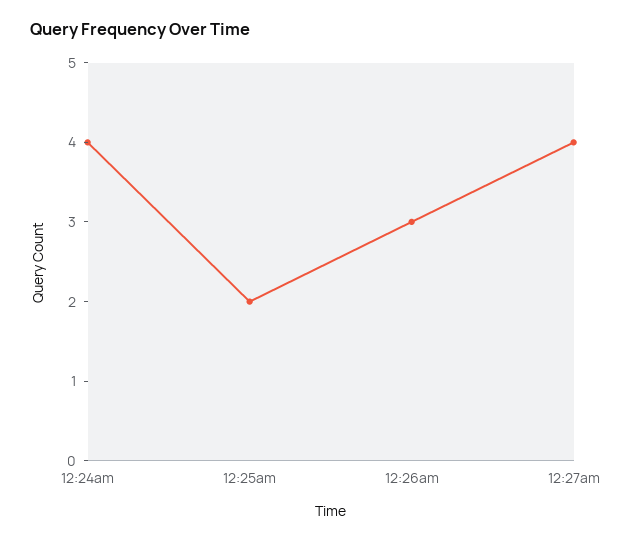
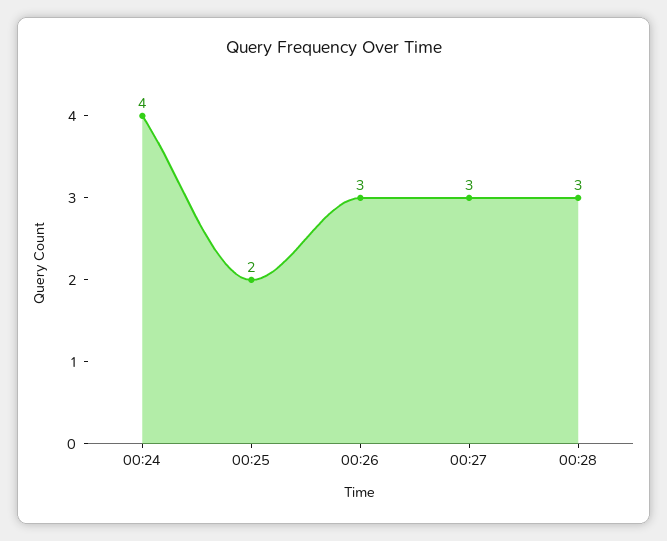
12:27am: 4 -> 3
00:28: none -> 3

